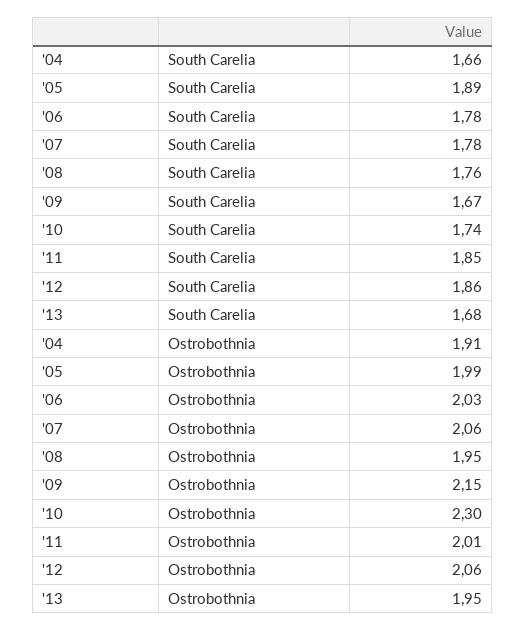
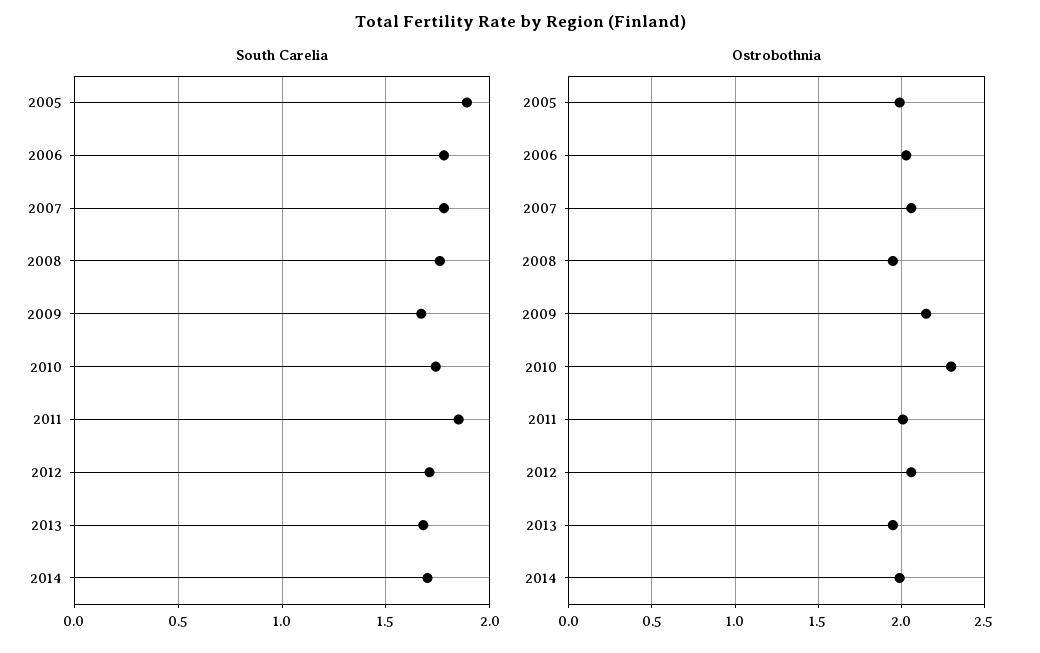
South Carelia, '04: 1.66 -> none
South Carelia, '12: 1.86 -> 1.7
Ostrobothnia, '04: 1.91 -> none
South Carelia, 2014: none -> 1.7
Ostrobothnia, 2014: none -> 2

